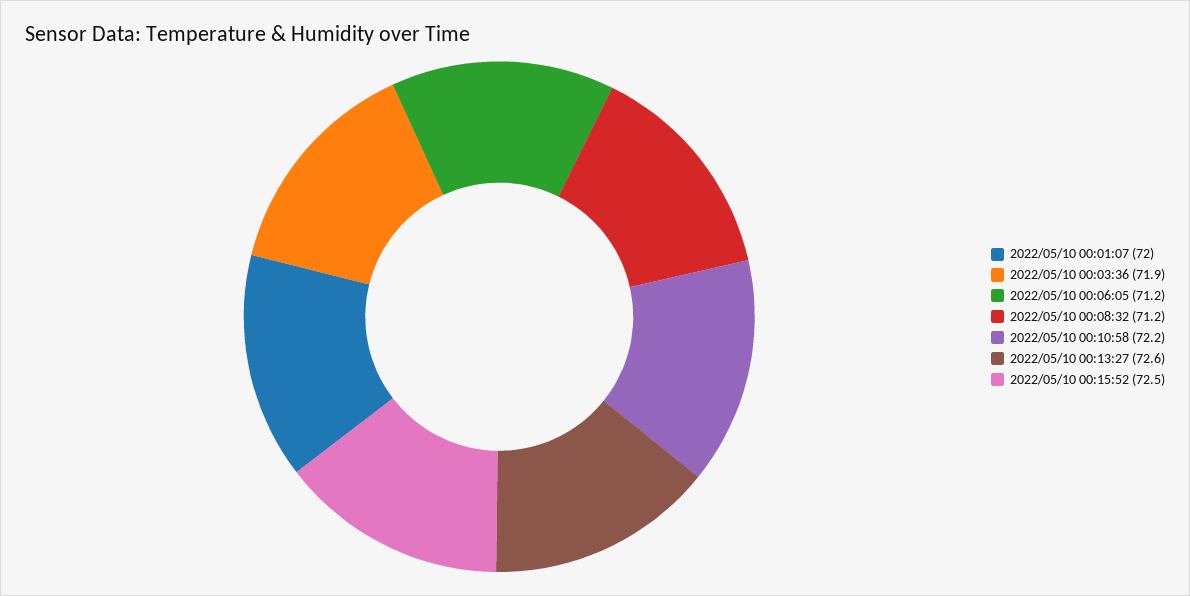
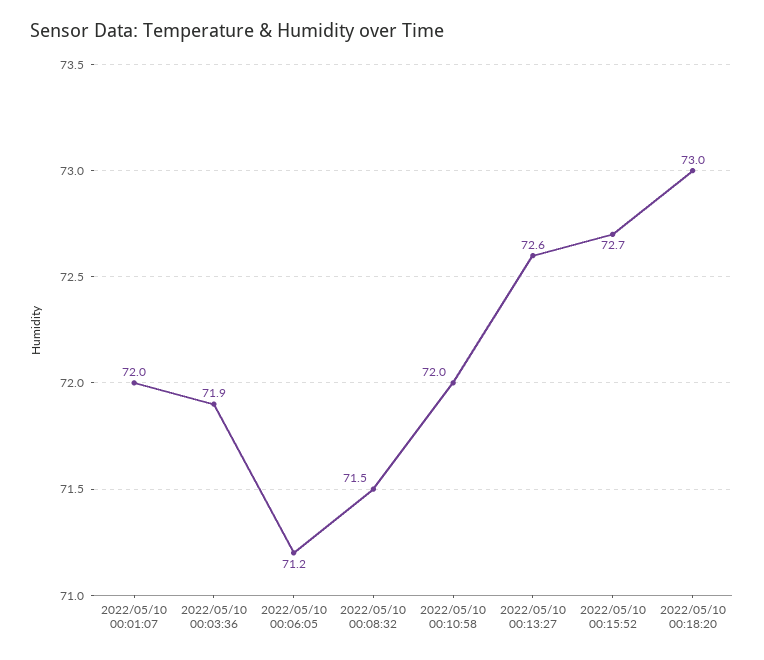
2022/05/10 00:08:32: 71.2 -> 71.5
2022/05/10 00:10:58: 72.2 -> 72
2022/05/10 00:15:52: 72.5 -> 72.7
2022/05/10 00:18:20: none -> 73

